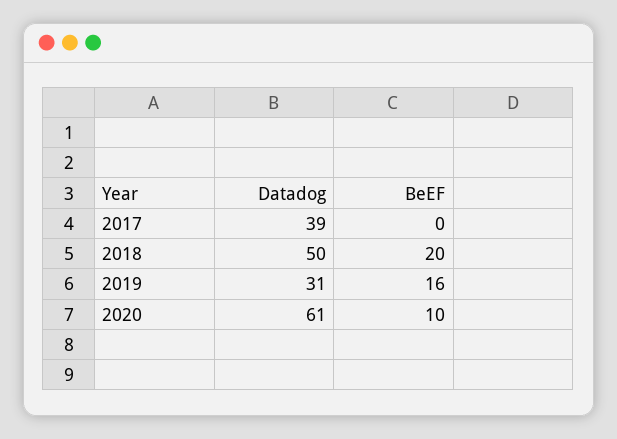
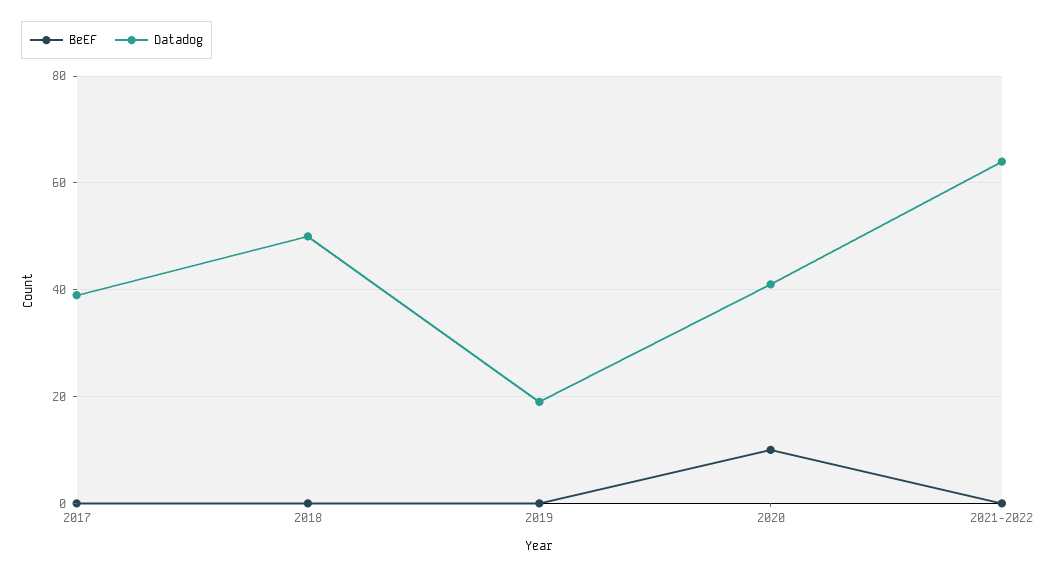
BeEF, 2018: 20 -> 0
Datadog, 2019: 31 -> 20
BeEF, 2019: 16 -> 0
Datadog, 2020: 61 -> 40
BeEF, 2021-2022: none -> 0
Datadog, 2021-2022: none -> 65

